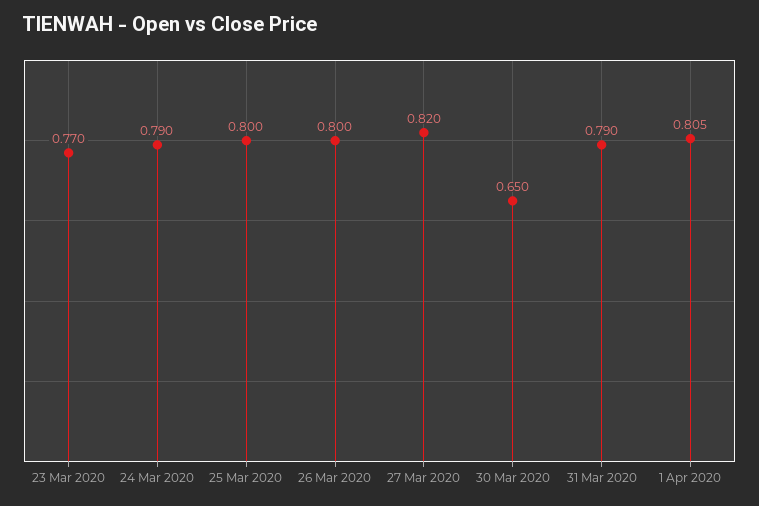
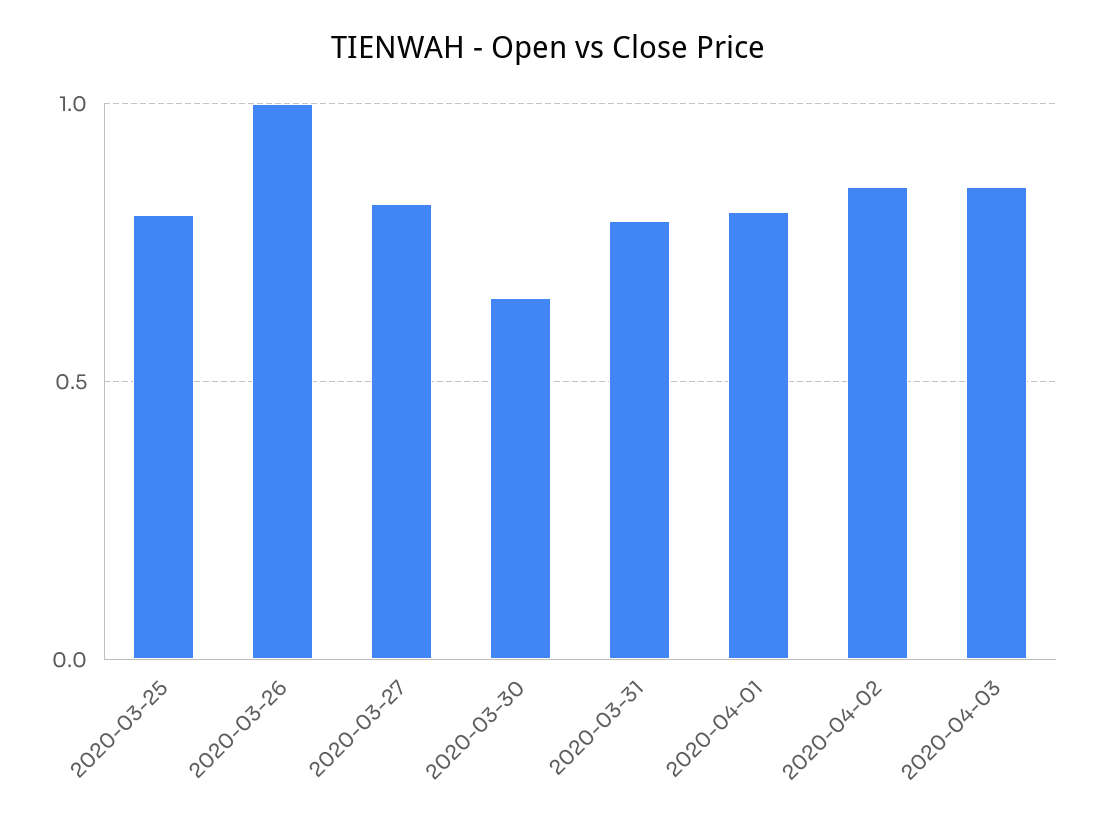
23 Mar 2020: 0.77 -> none
24 Mar 2020: 0.79 -> none
26 Mar 2020: 0.8 -> 1
2020-04-02: none -> 0.85
2020-04-03: none -> 0.85

